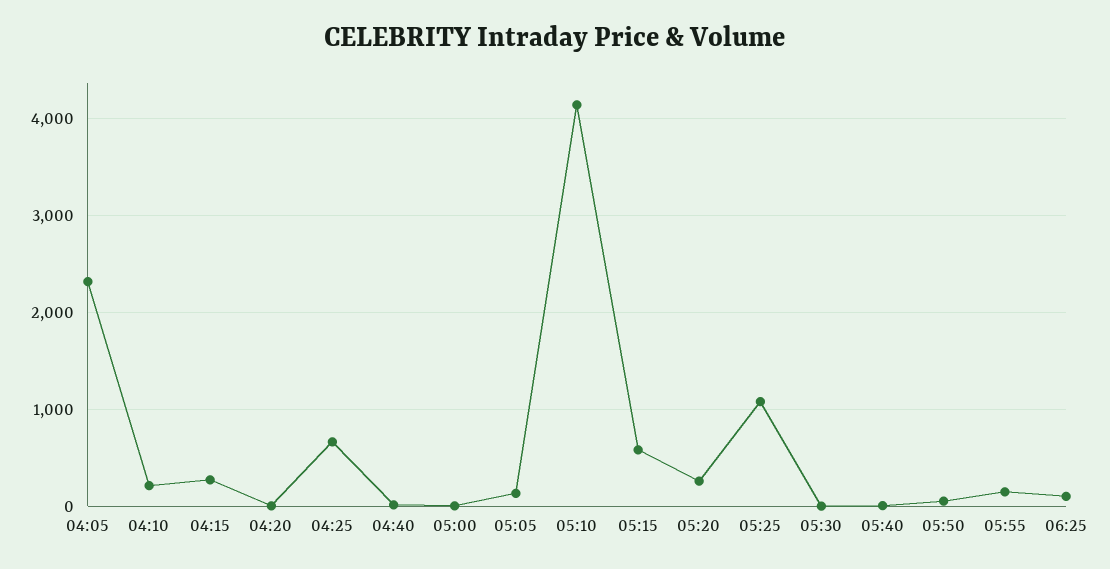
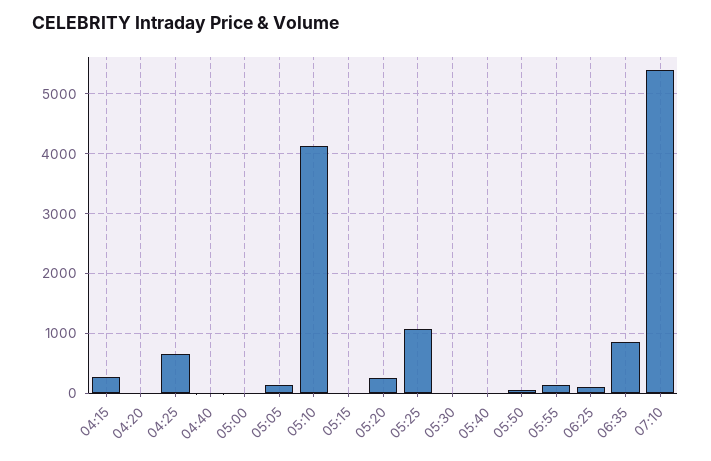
04:05: 2300 -> none
04:10: 200 -> none
05:15: 600 -> 0
06:35: none -> 800
07:10: none -> 5400

